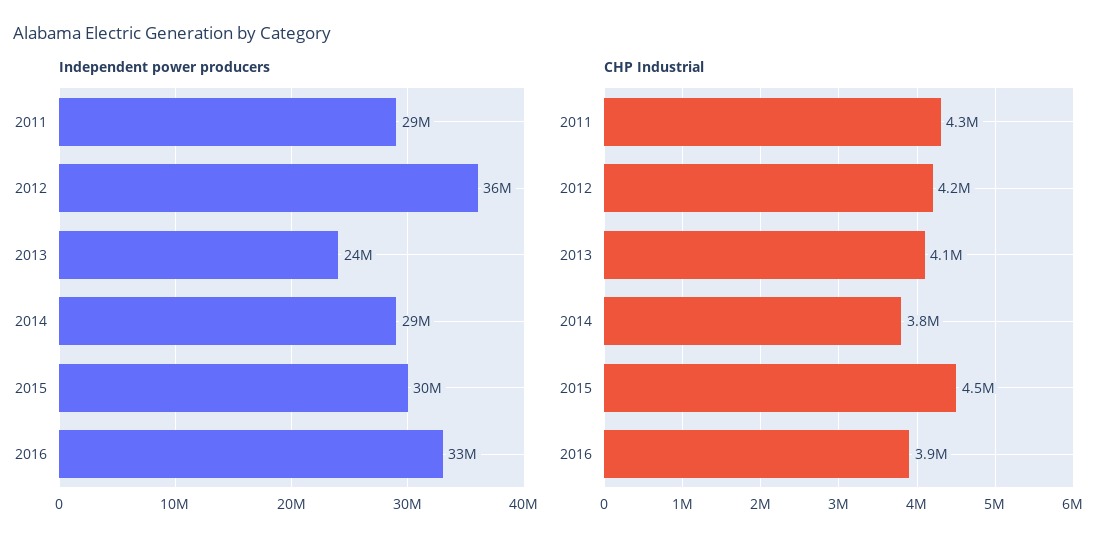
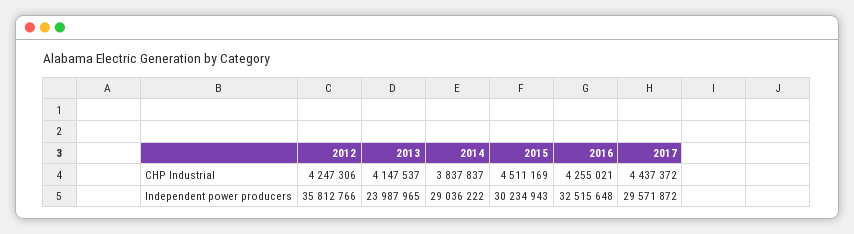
Independent power producers, 2011: 29000000 -> none
CHP Industrial, 2011: 4300000 -> none
CHP Industrial, 2016: 3900000 -> 4255021
CHP Industrial, 2017: none -> 4437372
Independent power producers, 2017: none -> 29571872

